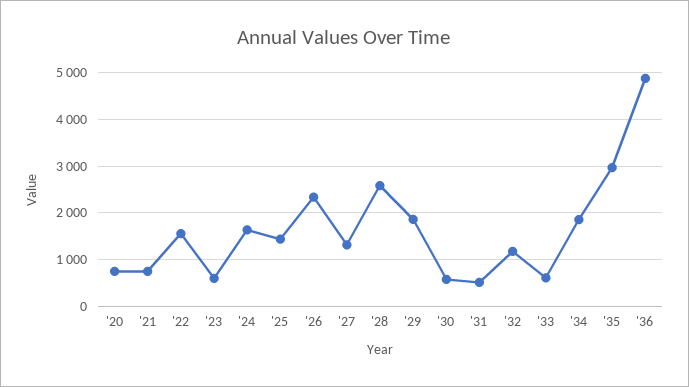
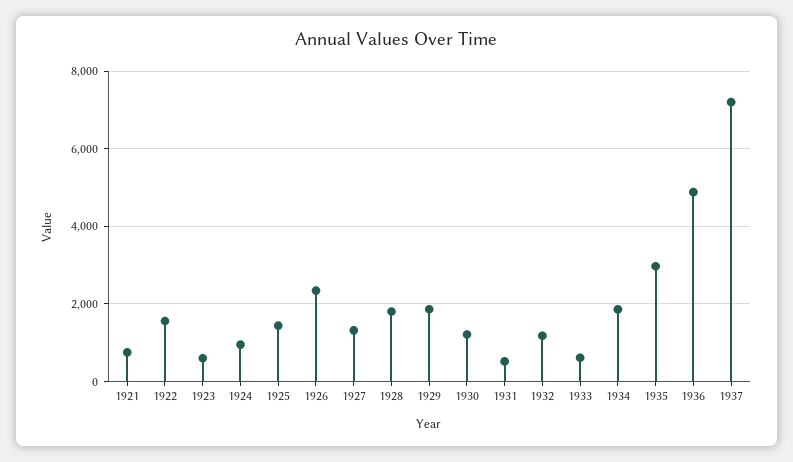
'20: 800 -> none
'24: 1600 -> 1000
'28: 2600 -> 1800
'30: 600 -> 1200
1937: none -> 7200

